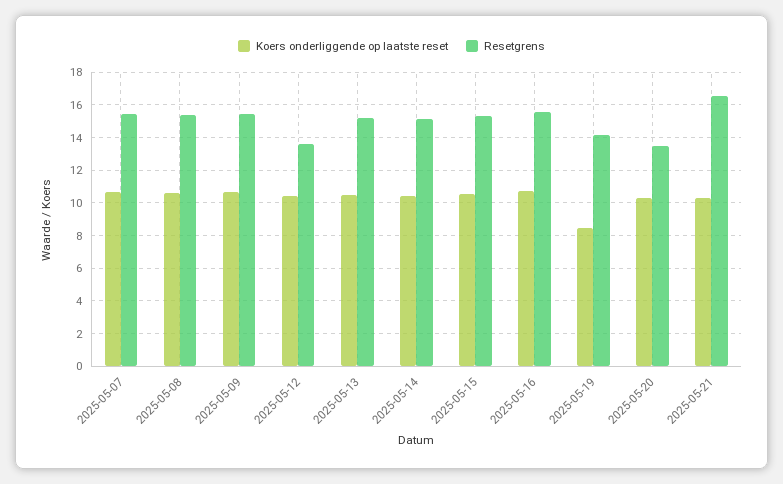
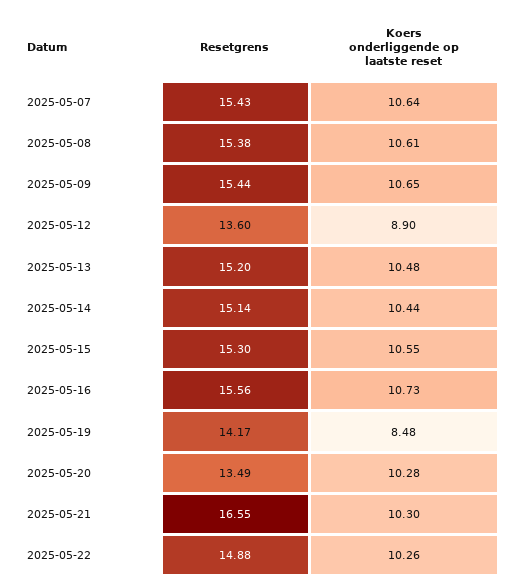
Koers onderliggende op laatste reset, 2025-05-12: 10.5 -> 8.9
Resetgrens, 2025-05-22: none -> 14.88
Koers onderliggende op laatste reset, 2025-05-22: none -> 10.26

